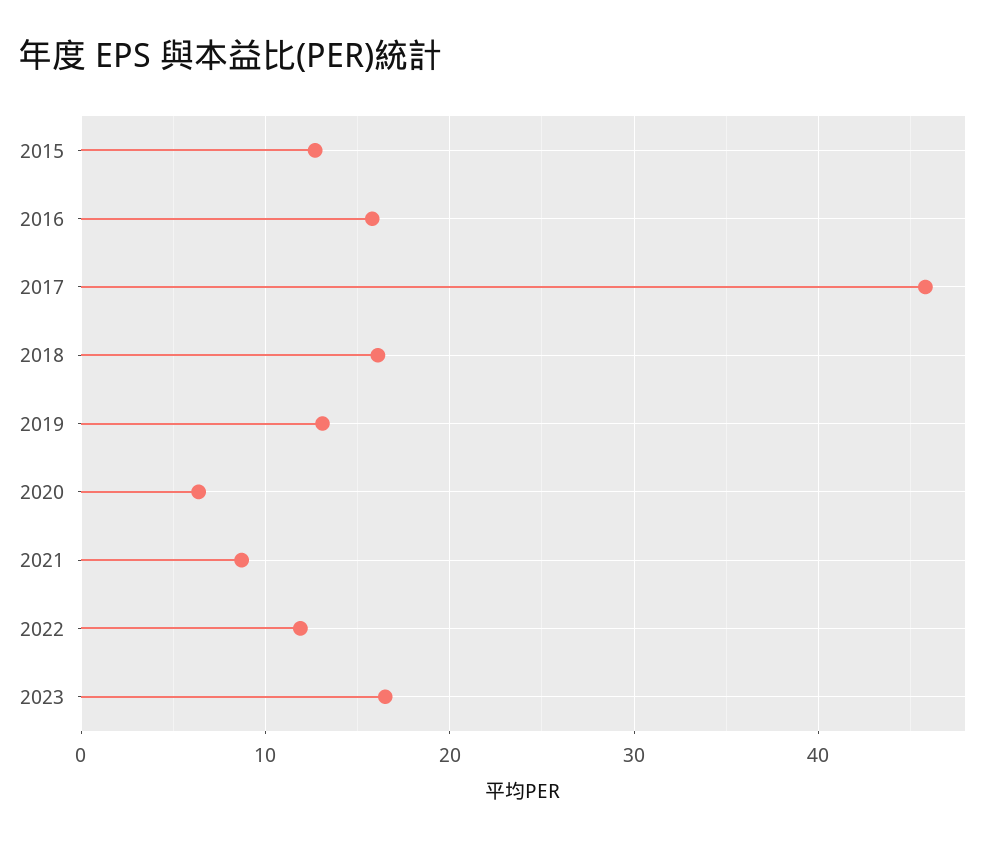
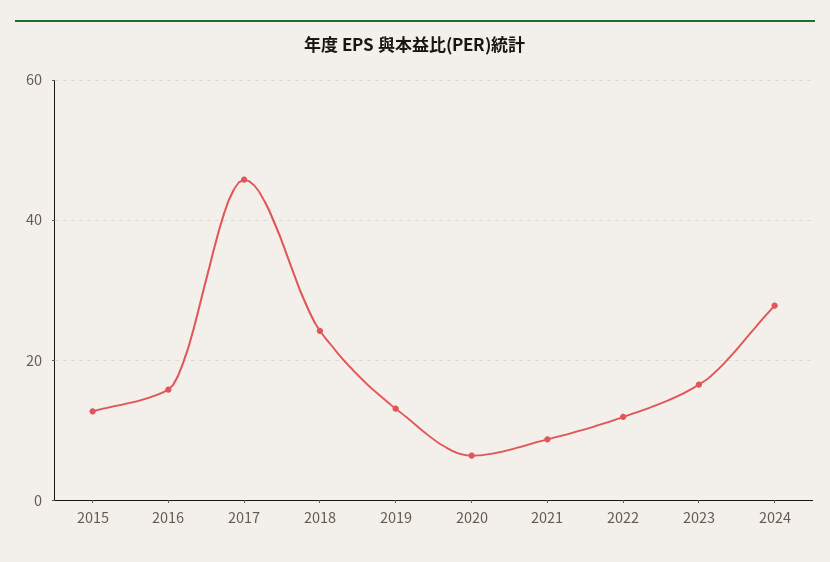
2018: 16 -> 24
2024: none -> 28

